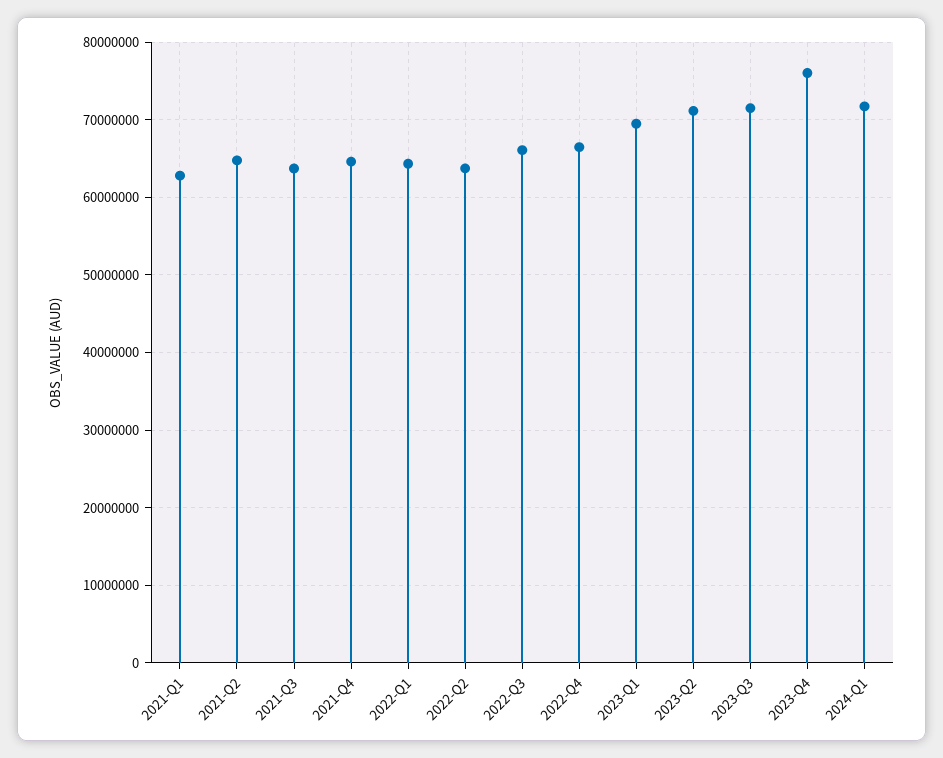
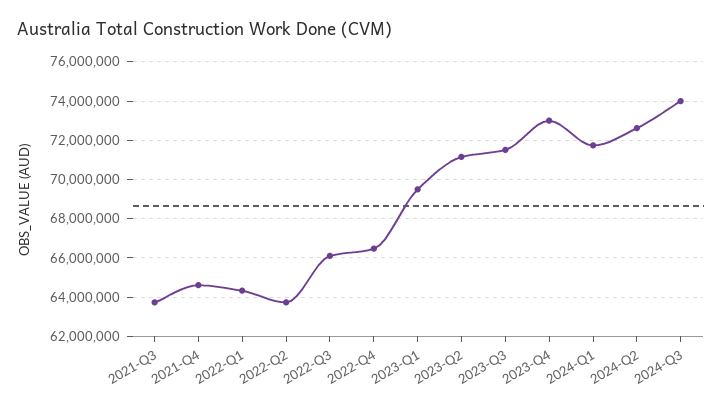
2021-Q1: 63000000 -> none
2021-Q2: 65000000 -> none
2023-Q4: 76000000 -> 73000000
2024-Q2: none -> 72500000
2024-Q3: none -> 74000000

